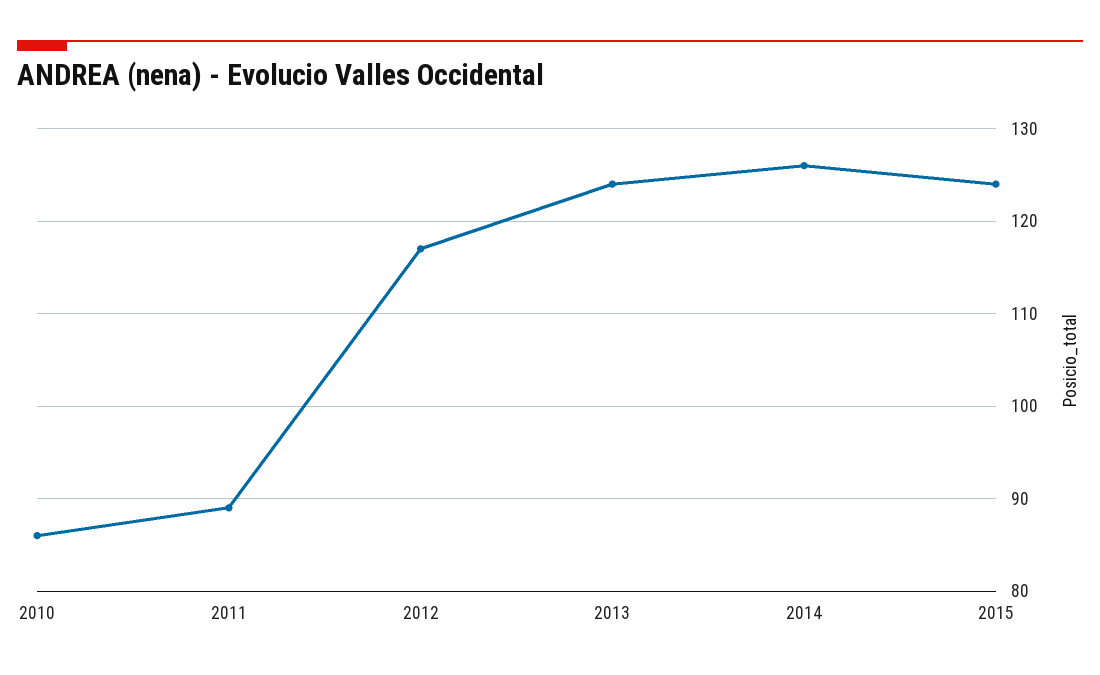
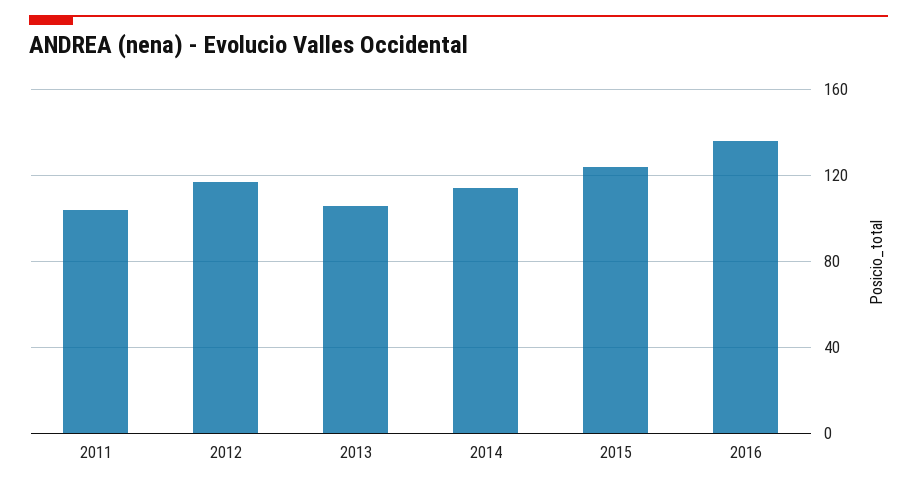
2010: 86 -> none
2011: 89 -> 105
2013: 124 -> 105
2014: 126 -> 115
2016: none -> 135

